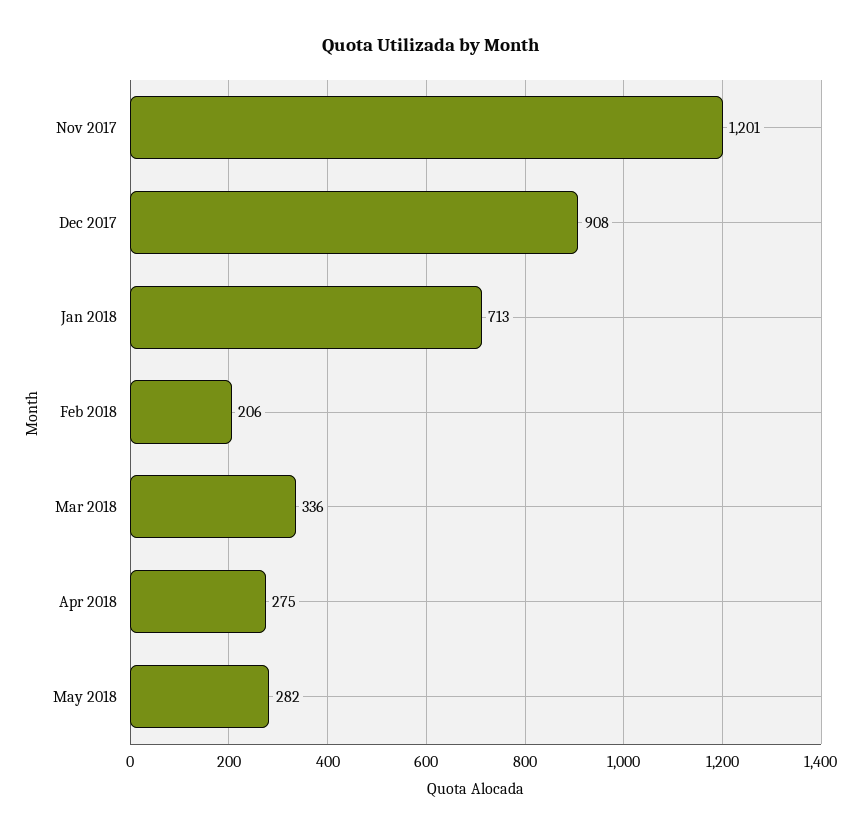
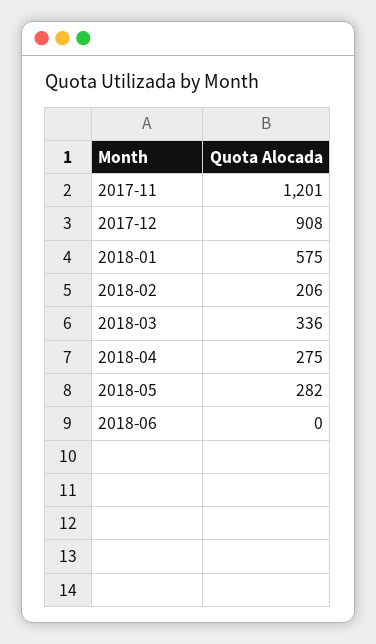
Jan 2018: 713 -> 575
2018-06: none -> 0

